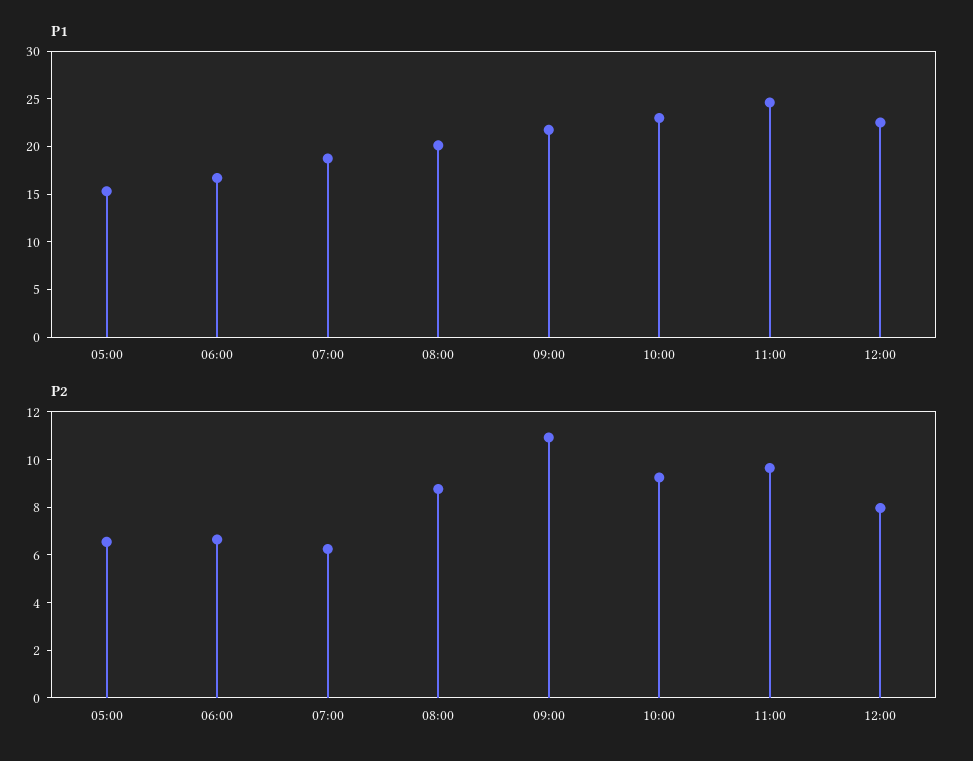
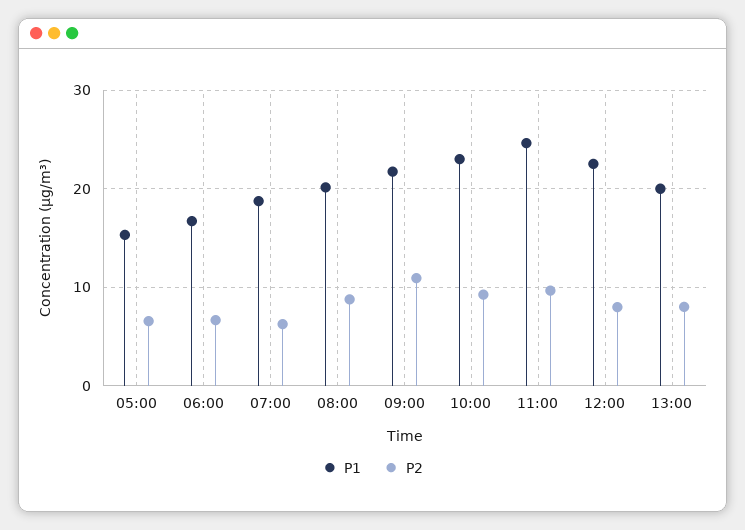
P1, 13:00: none -> 20
P2, 13:00: none -> 8

